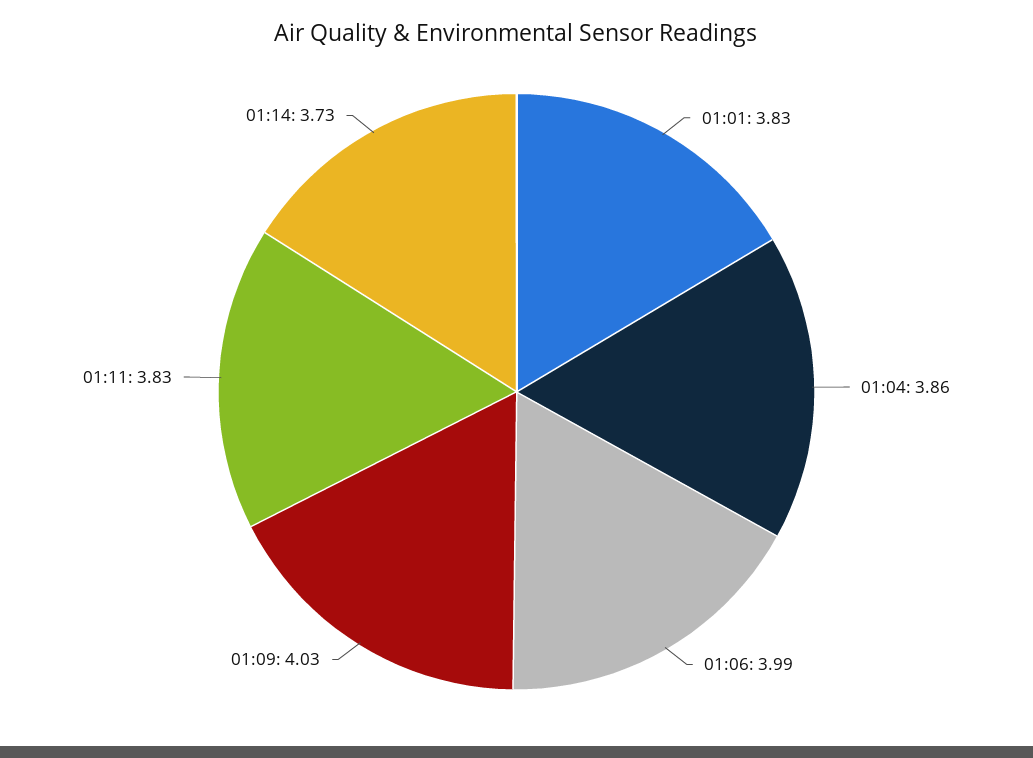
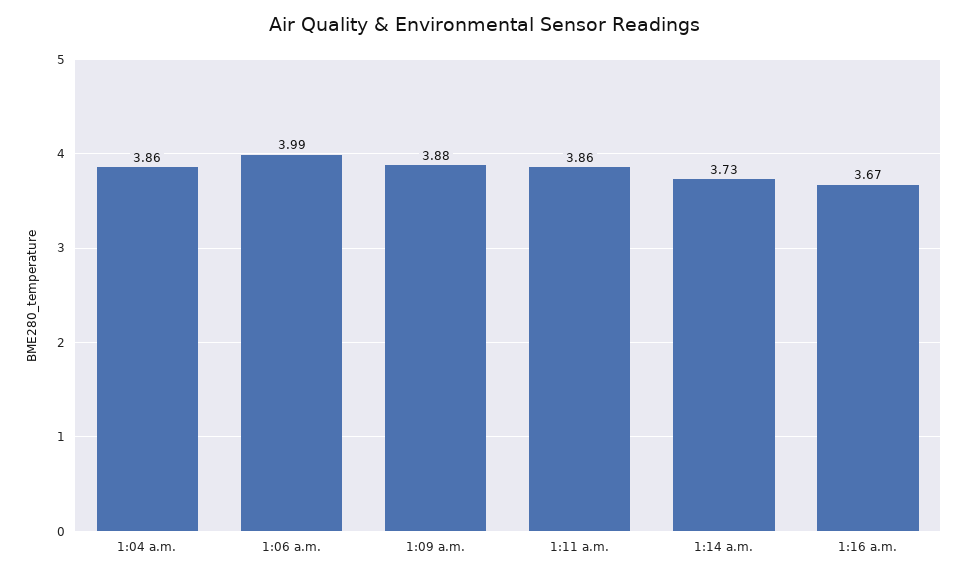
01:01: 3.83 -> none
01:09: 4.03 -> 3.88
01:11: 3.83 -> 3.86
1:16 a.m.: none -> 3.67

